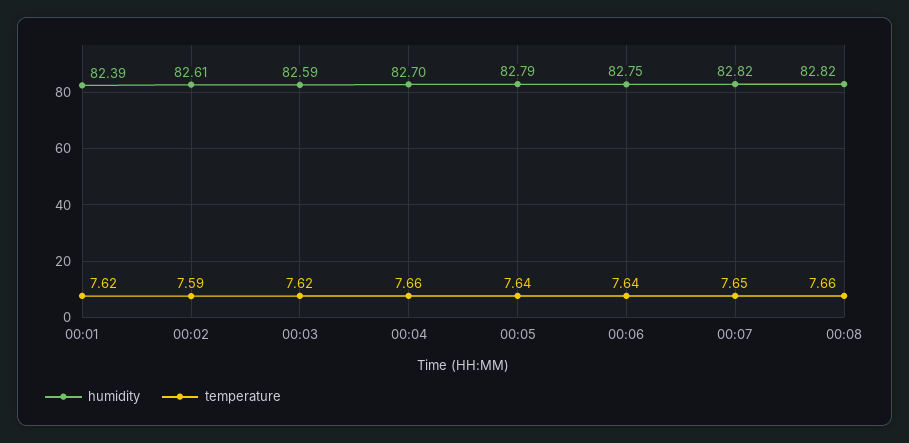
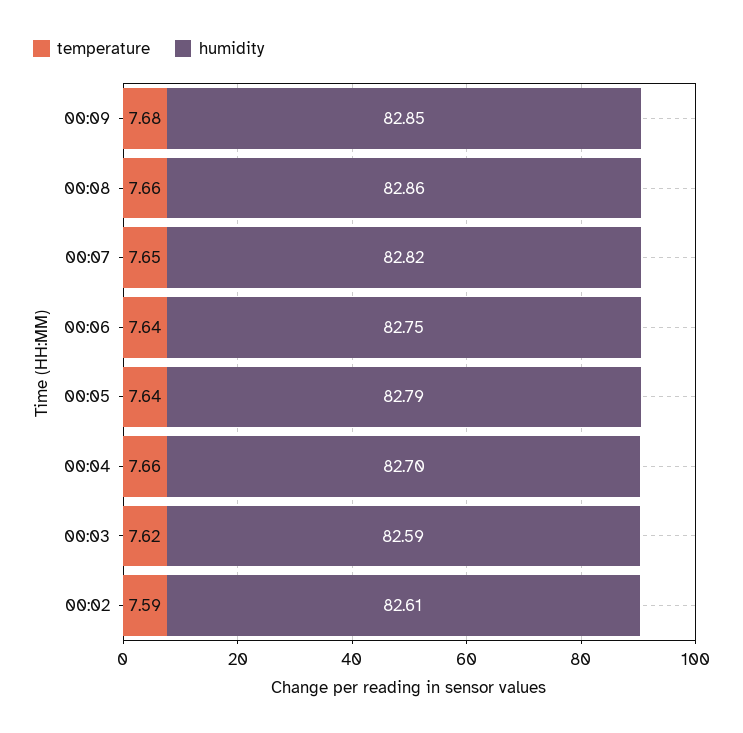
humidity, 00:01: 82.39 -> none
temperature, 00:01: 7.62 -> none
humidity, 00:08: 82.82 -> 82.86
temperature, 00:09: none -> 7.68
humidity, 00:09: none -> 82.85

